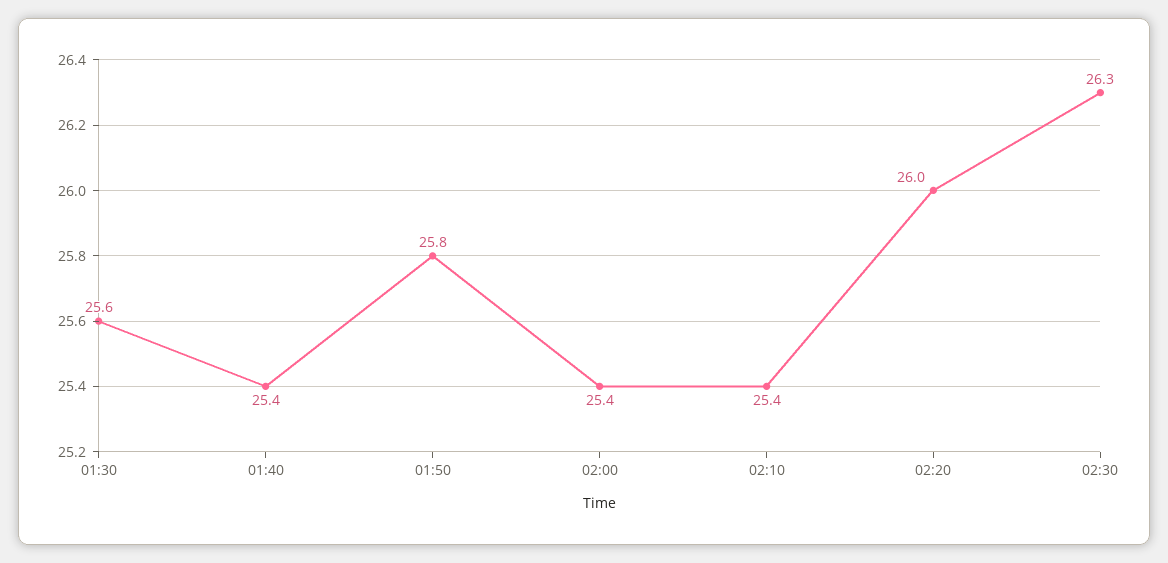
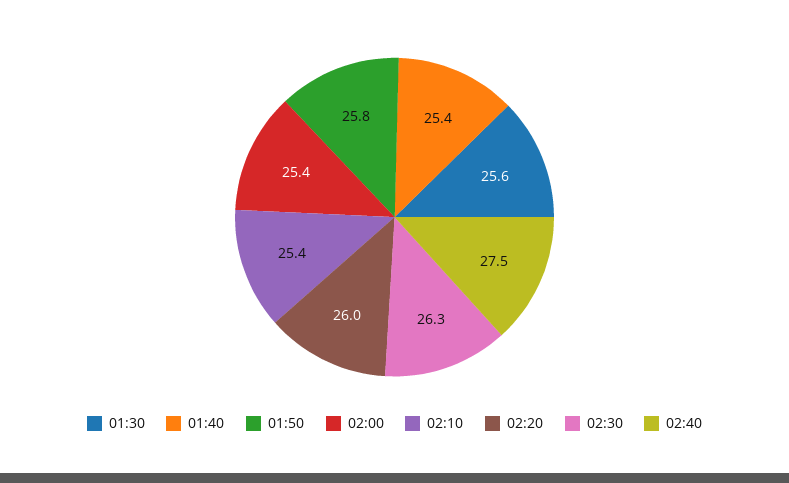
02:40: none -> 27.5

